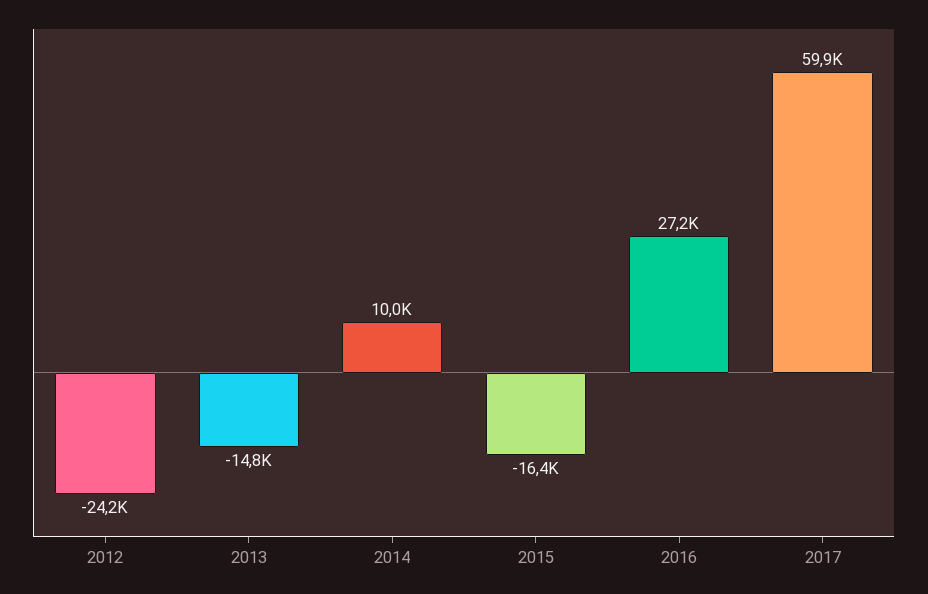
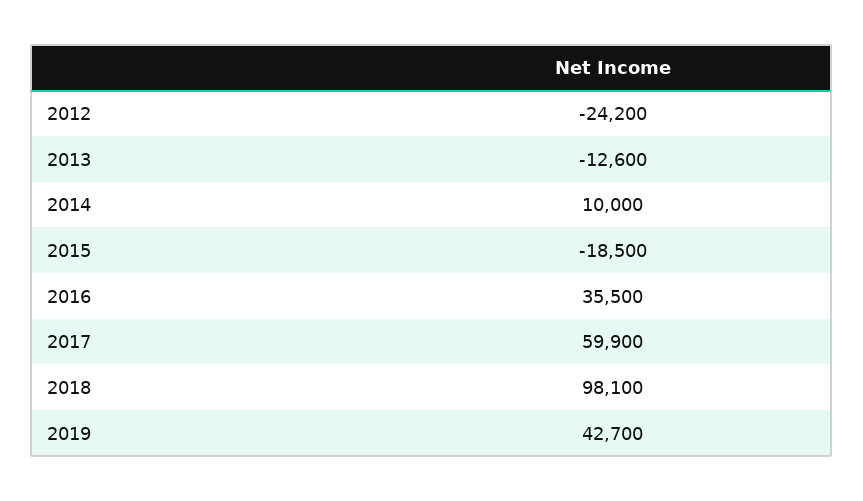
2013: -14800 -> -12600
2015: -16400 -> -18500
2016: 27200 -> 35500
2018: none -> 98100
2019: none -> 42700

